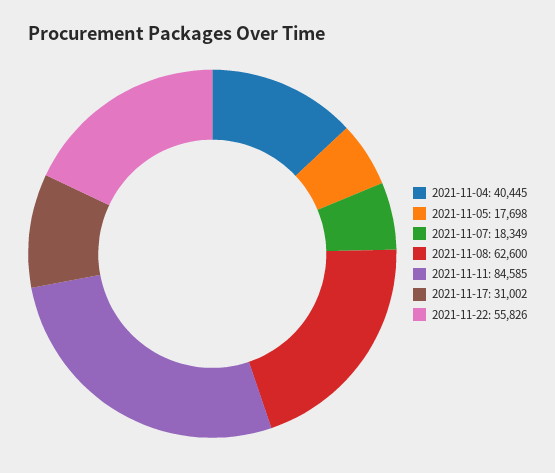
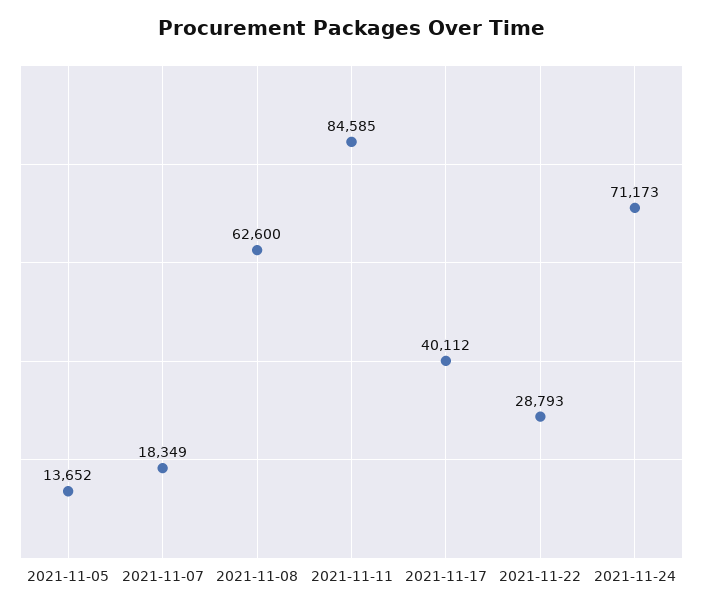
2021-11-04: 40445 -> none
2021-11-05: 17698 -> 13652
2021-11-17: 31002 -> 40112
2021-11-22: 55826 -> 28793
2021-11-24: none -> 71173

